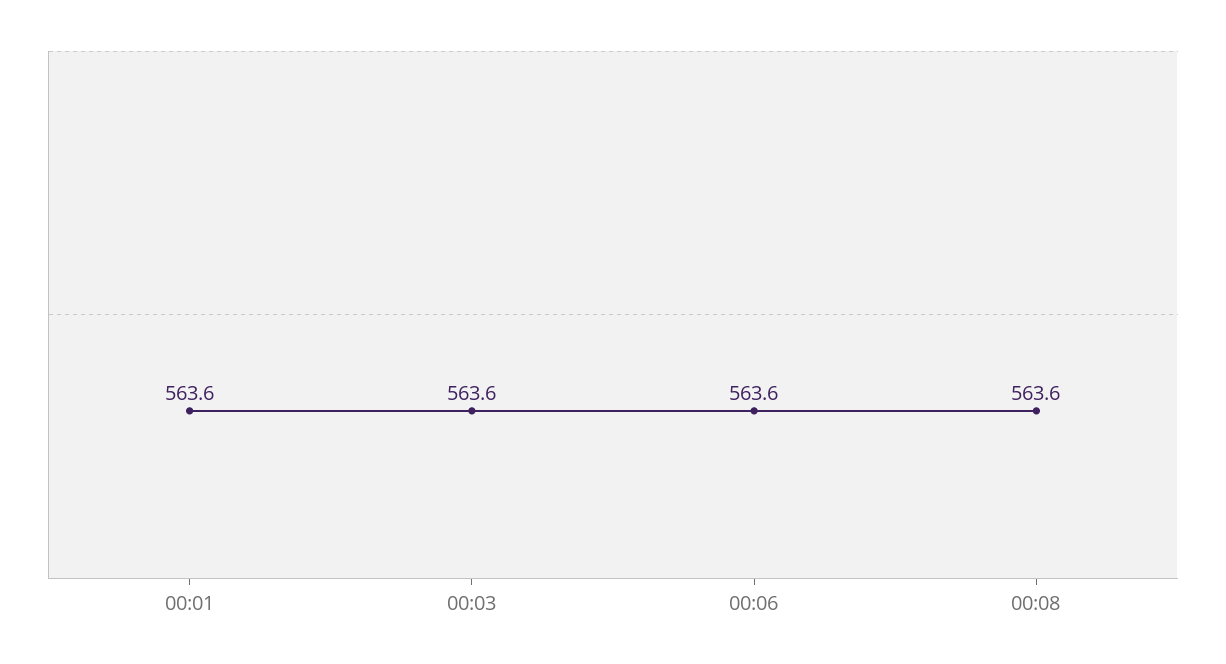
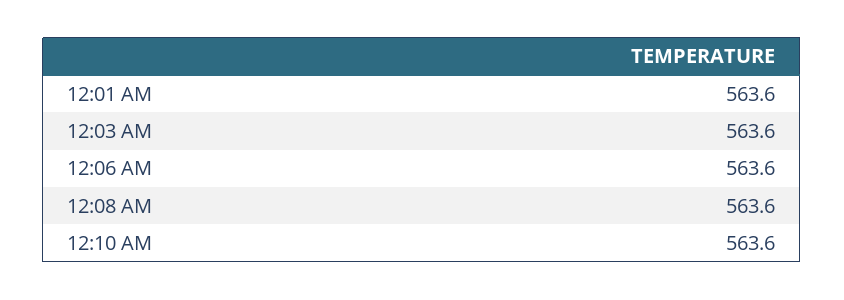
12:10 AM: none -> 563.6

